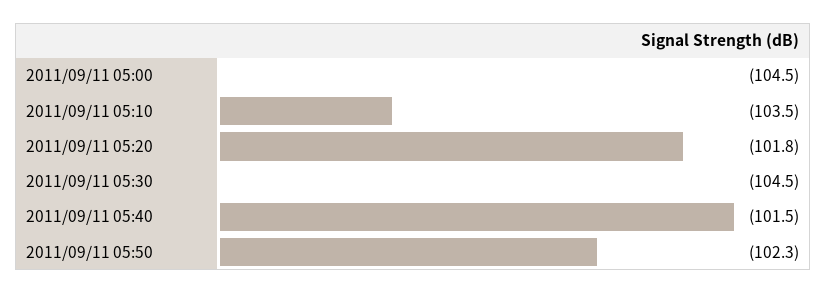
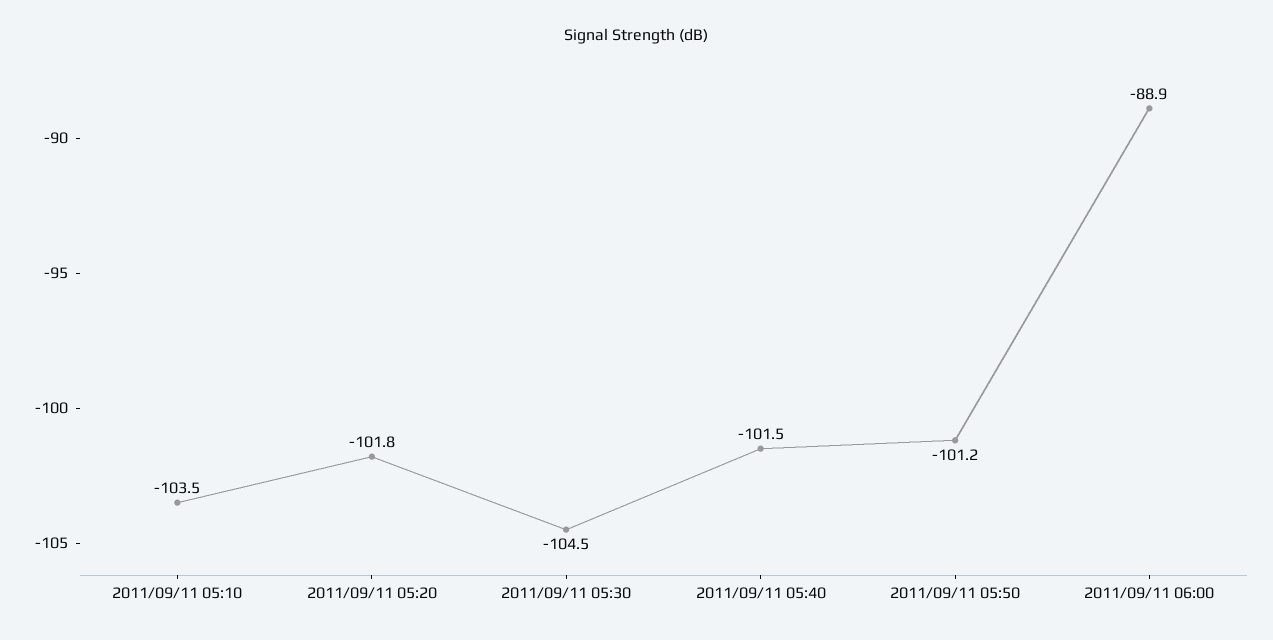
2011/09/11 05:00: -104.5 -> none
2011/09/11 05:50: -102.3 -> -101.2
2011/09/11 06:00: none -> -88.9

